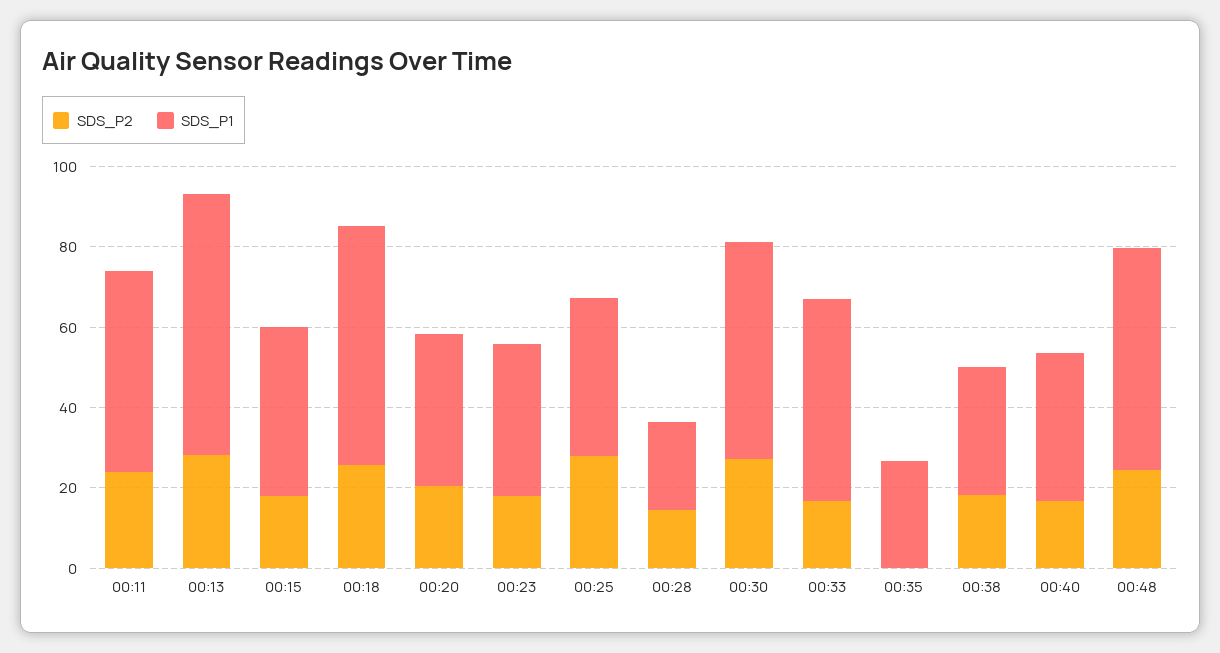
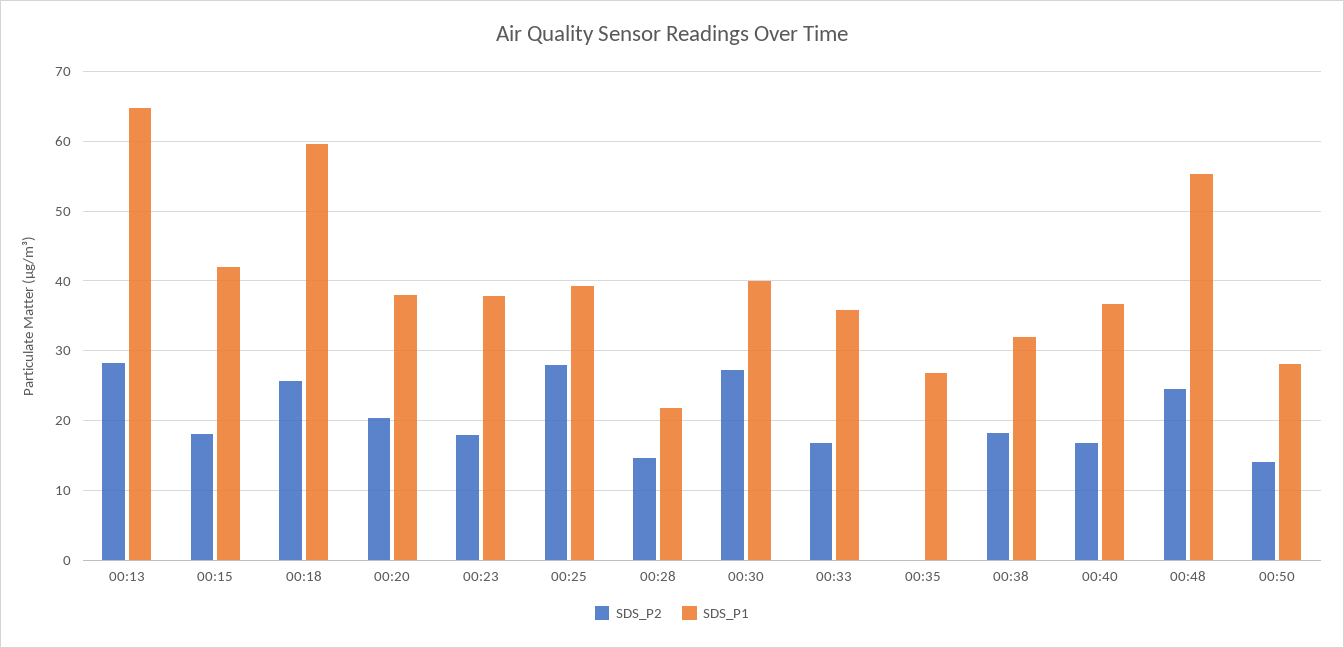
SDS_P2, 00:11: 25 -> none
SDS_P1, 00:11: 50 -> none
SDS_P1, 00:30: 55 -> 40
SDS_P1, 00:33: 50 -> 36
SDS_P2, 00:50: none -> 14
SDS_P1, 00:50: none -> 28

